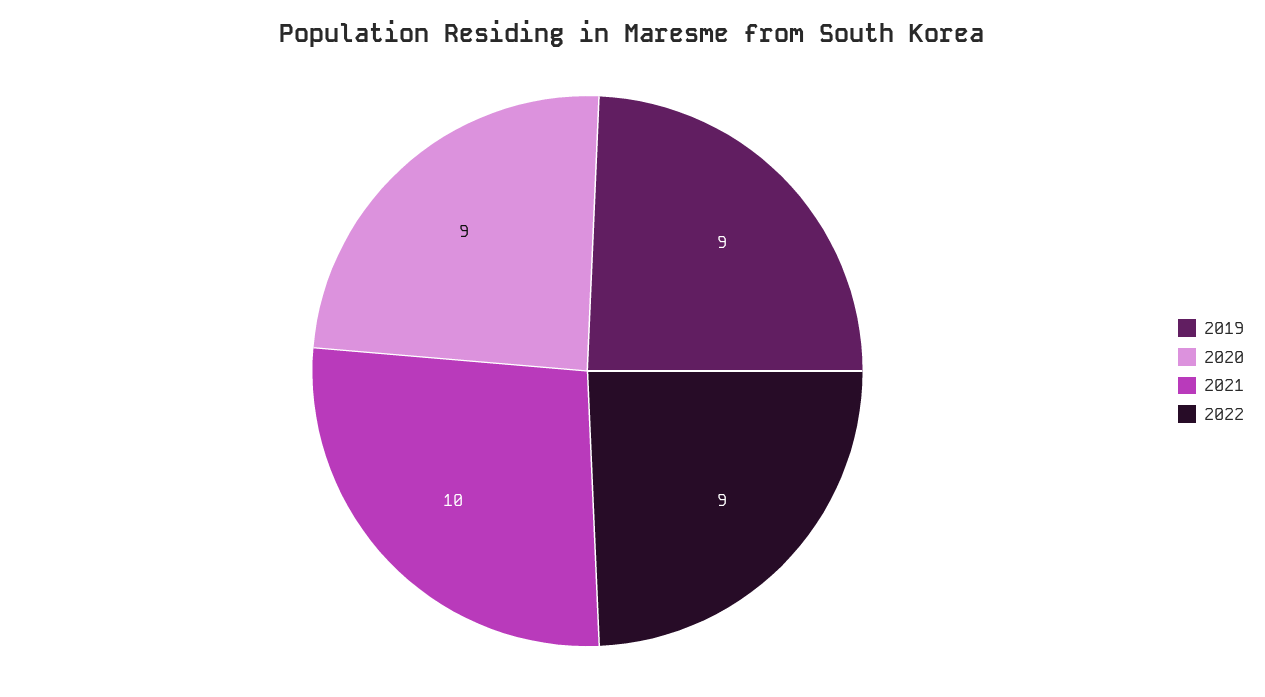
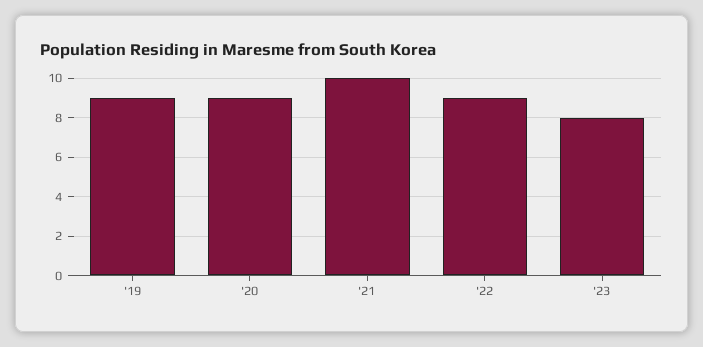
'23: none -> 8

